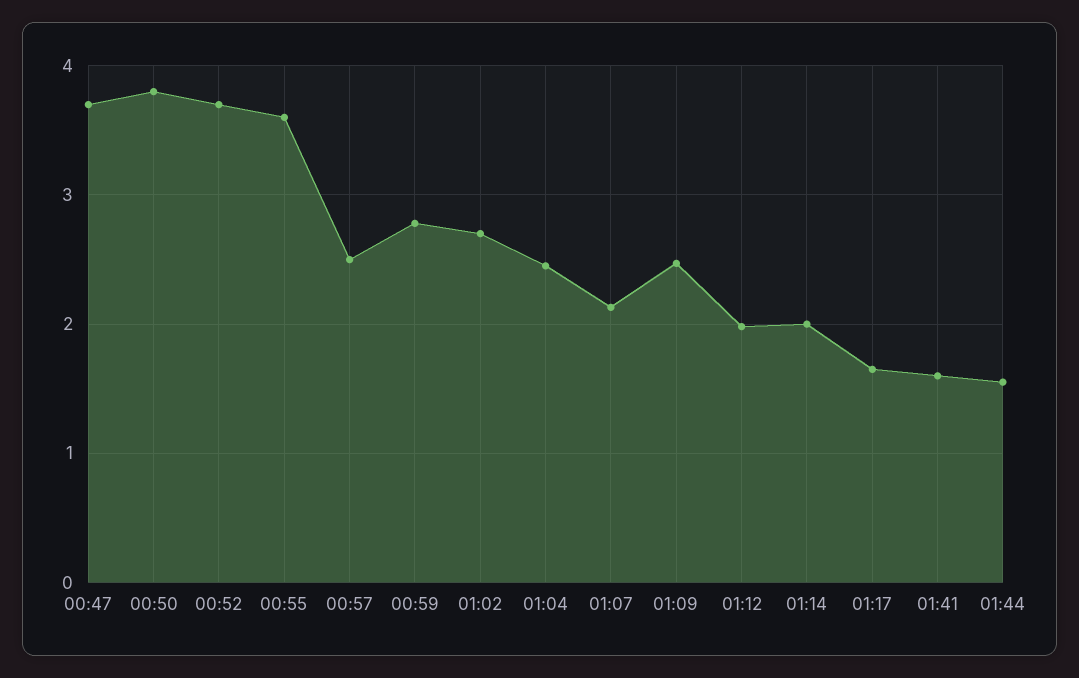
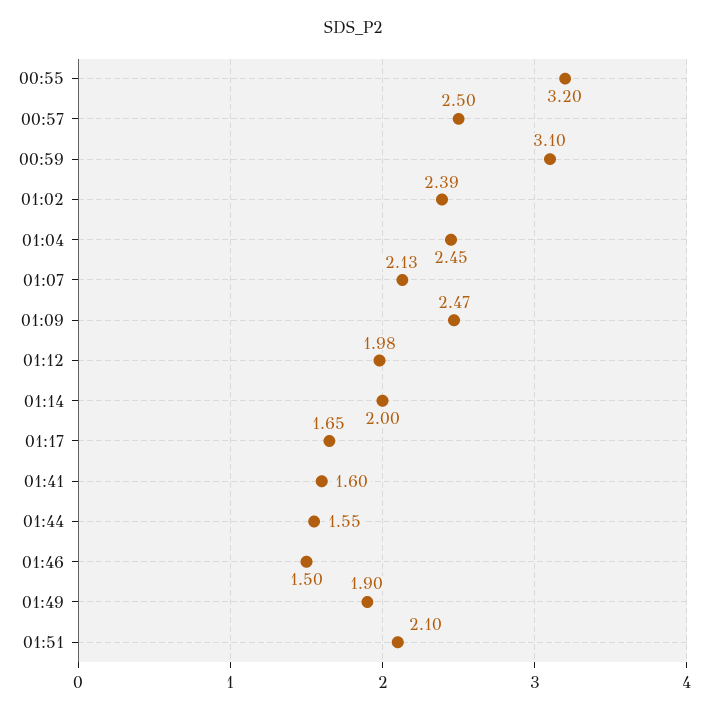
00:47: 3.7 -> none
00:50: 3.8 -> none
00:52: 3.7 -> none
00:55: 3.6 -> 3.2
00:59: 2.8 -> 3.1
01:02: 2.7 -> 2.39
01:46: none -> 1.5
01:49: none -> 1.9
01:51: none -> 2.1

